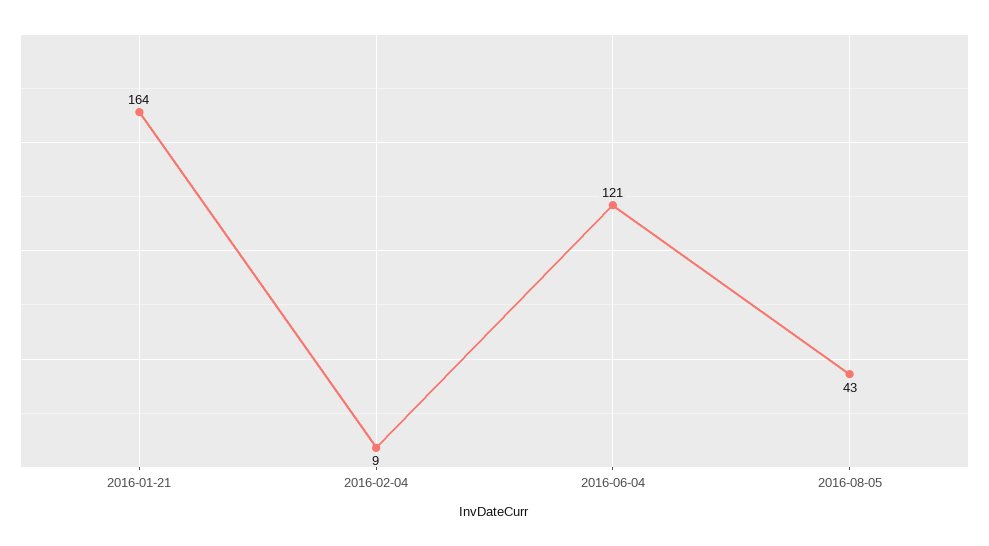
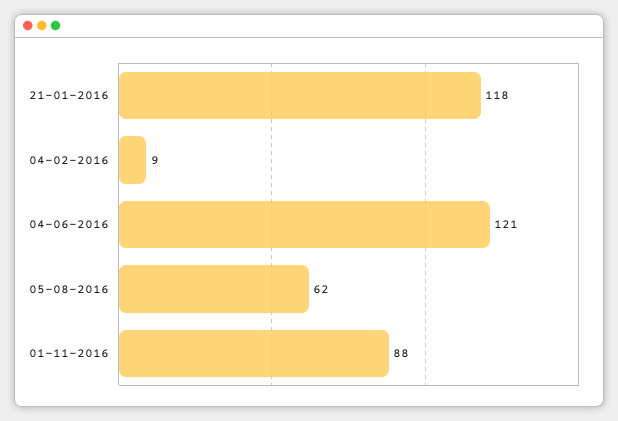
2016-01-21: 164 -> 118
2016-08-05: 43 -> 62
01-11-2016: none -> 88

